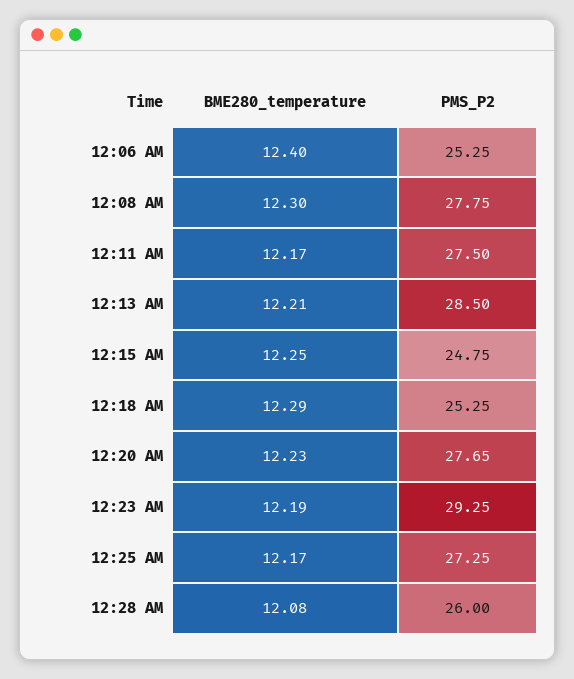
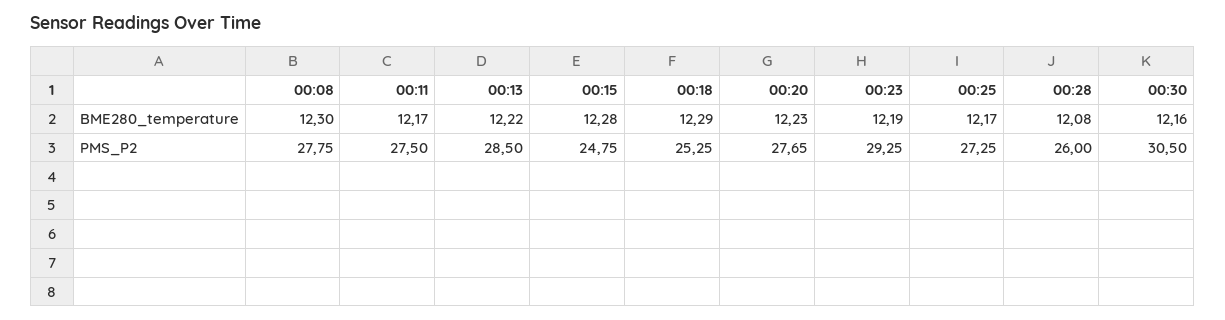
BME280_temperature, 12:06 AM: 12.4 -> none
PMS_P2, 12:06 AM: 25.25 -> none
BME280_temperature, 12:13 AM: 12.21 -> 12.22
BME280_temperature, 12:15 AM: 12.25 -> 12.28
BME280_temperature, 00:30: none -> 12.16
PMS_P2, 00:30: none -> 30.5

